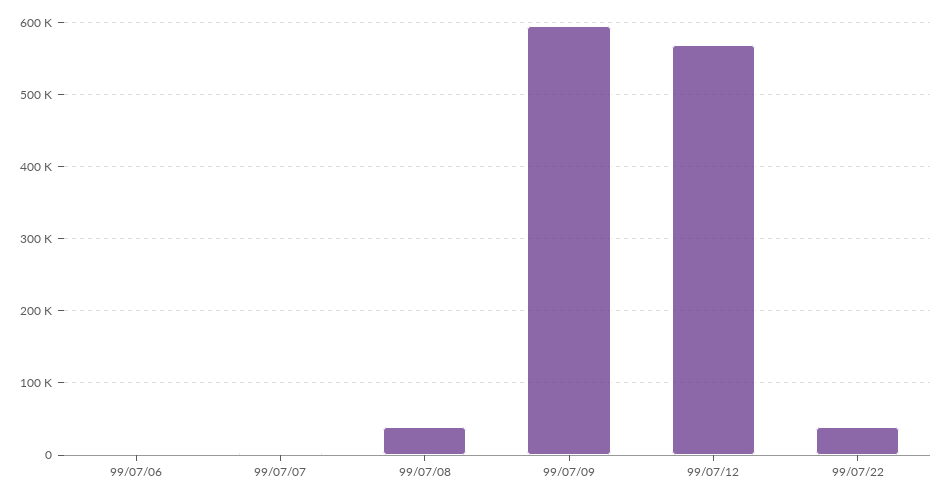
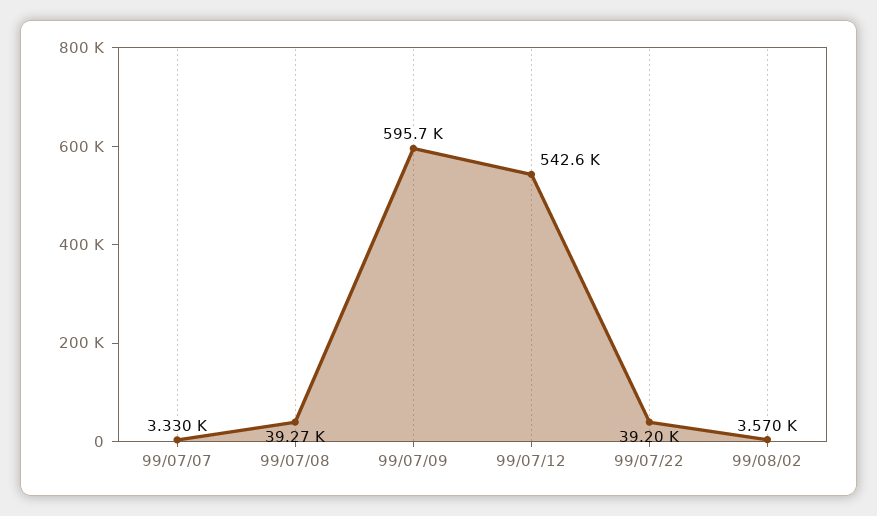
99/07/06: 0 -> none
99/07/12: 570000 -> 542600
99/08/02: none -> 3570

